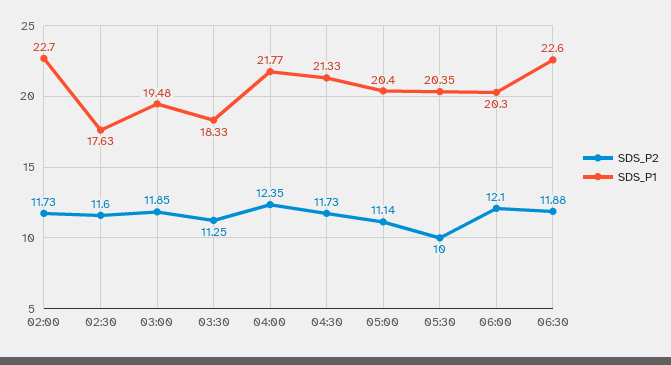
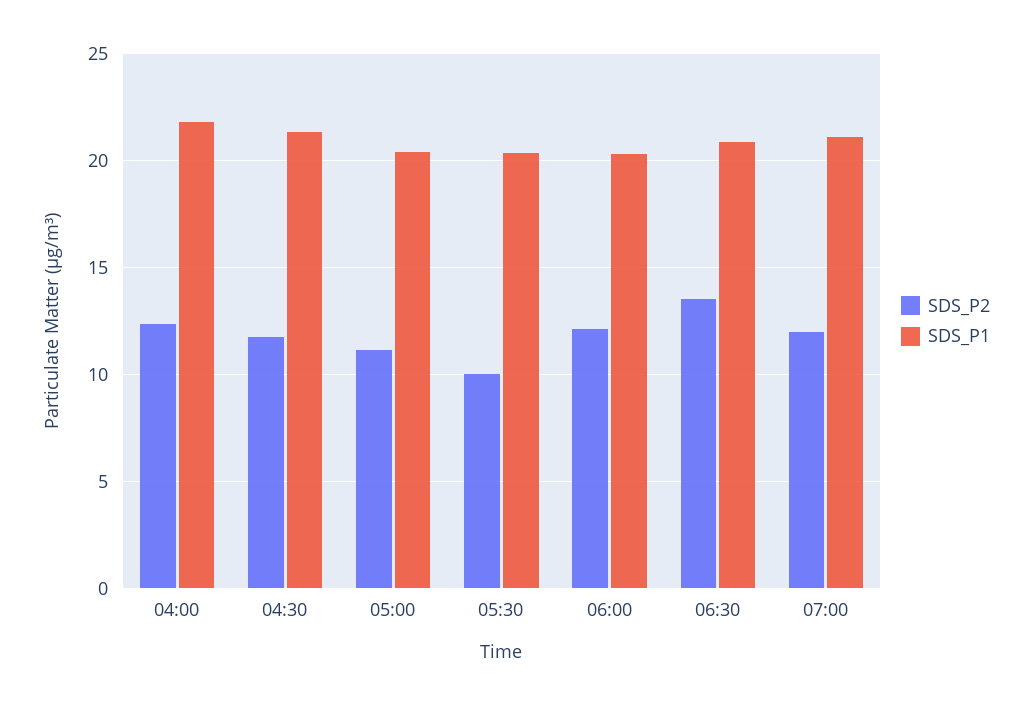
SDS_P2, 02:00: 11.73 -> none
SDS_P1, 02:00: 22.7 -> none
SDS_P2, 02:30: 11.6 -> none
SDS_P1, 02:30: 17.63 -> none
SDS_P2, 03:00: 11.85 -> none
SDS_P1, 03:00: 19.48 -> none
SDS_P2, 03:30: 11.25 -> none
SDS_P1, 03:30: 18.33 -> none
SDS_P2, 06:30: 11.88 -> 13.5
SDS_P1, 06:30: 22.6 -> 21
SDS_P2, 07:00: none -> 12
SDS_P1, 07:00: none -> 21

